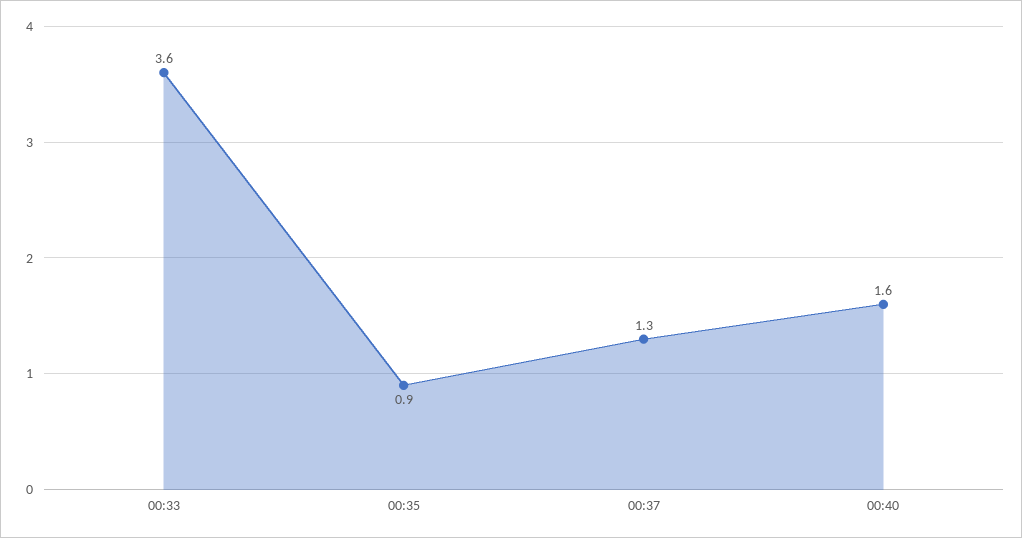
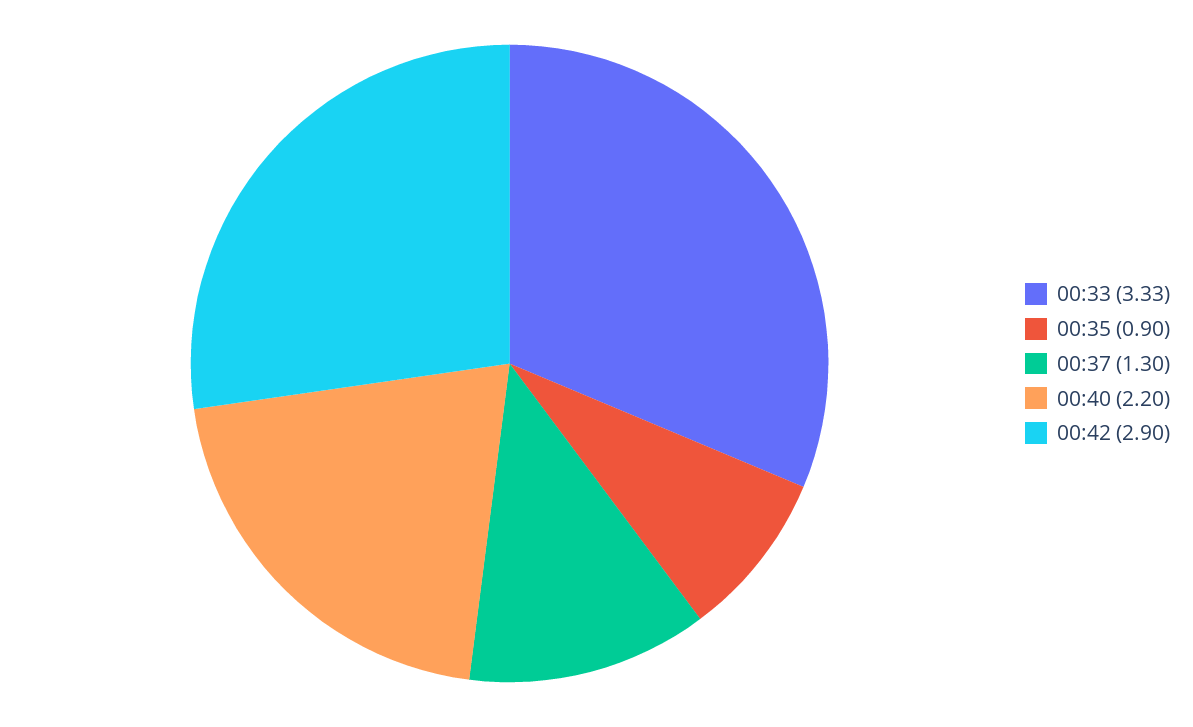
00:33: 3.6 -> 3.33
00:40: 1.6 -> 2.2
00:42: none -> 2.9

